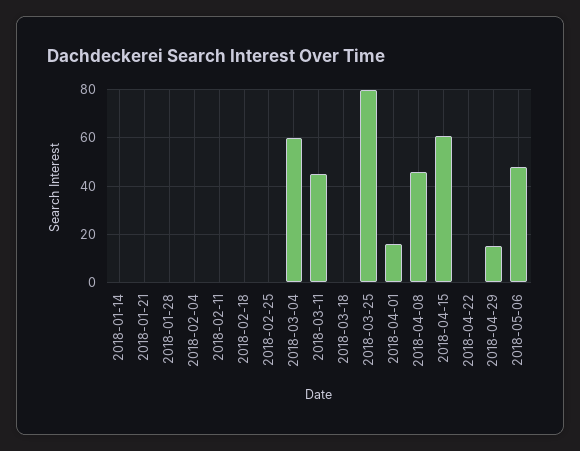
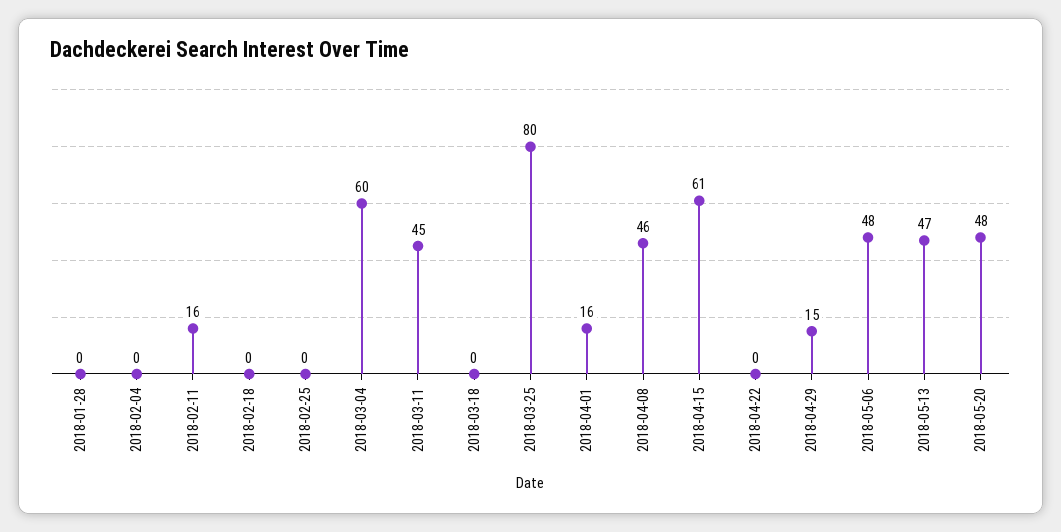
2018-01-14: 0 -> none
2018-01-21: 0 -> none
2018-02-11: 0 -> 16
2018-05-13: none -> 47
2018-05-20: none -> 48

